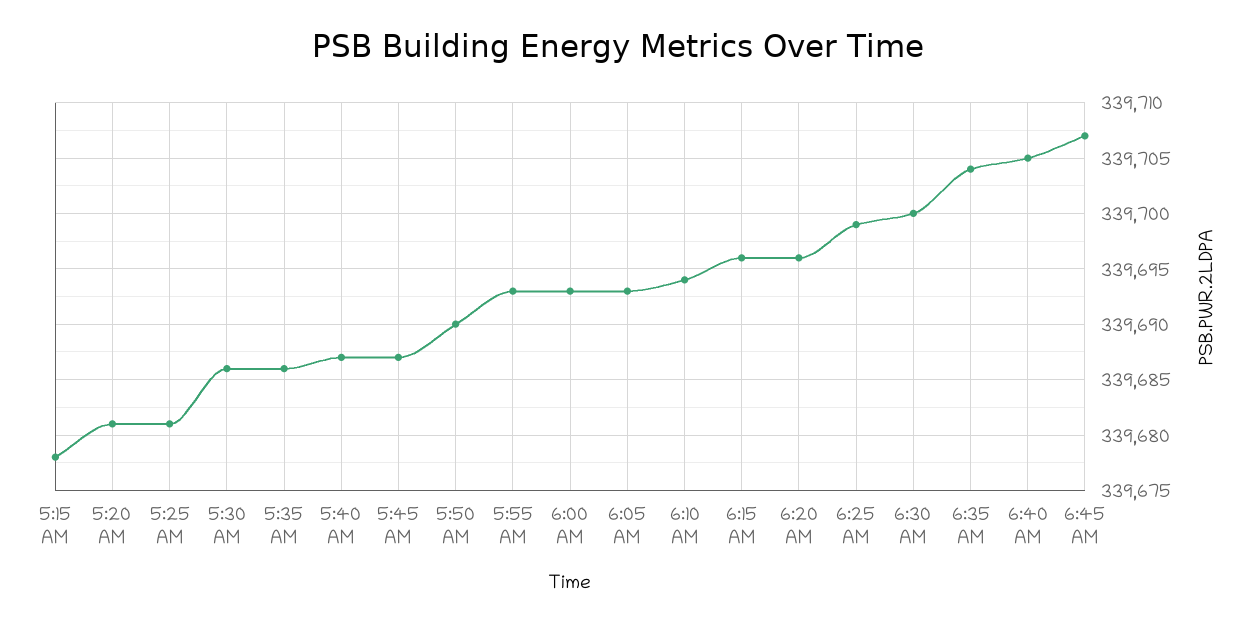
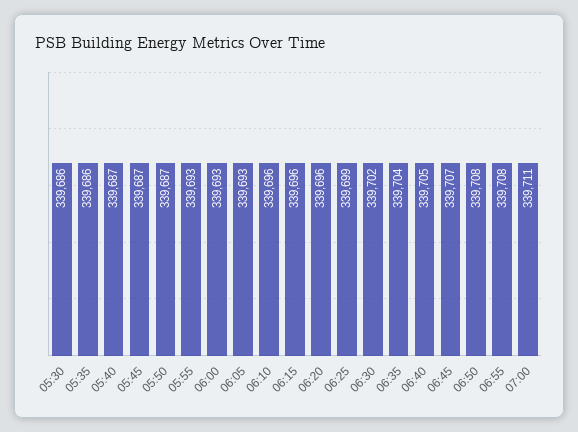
5:15 AM: 339678 -> none
5:20 AM: 339681 -> none
5:25 AM: 339681 -> none
5:50 AM: 339690 -> 339687
6:10 AM: 339694 -> 339696
6:30 AM: 339700 -> 339702
06:50: none -> 339708
06:55: none -> 339708
07:00: none -> 339711

